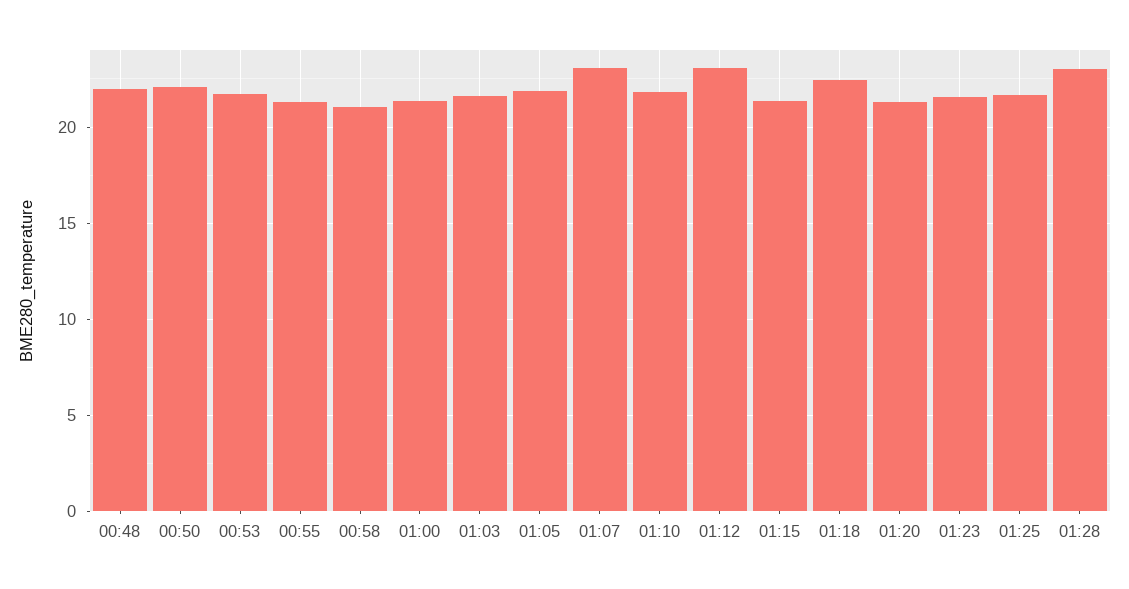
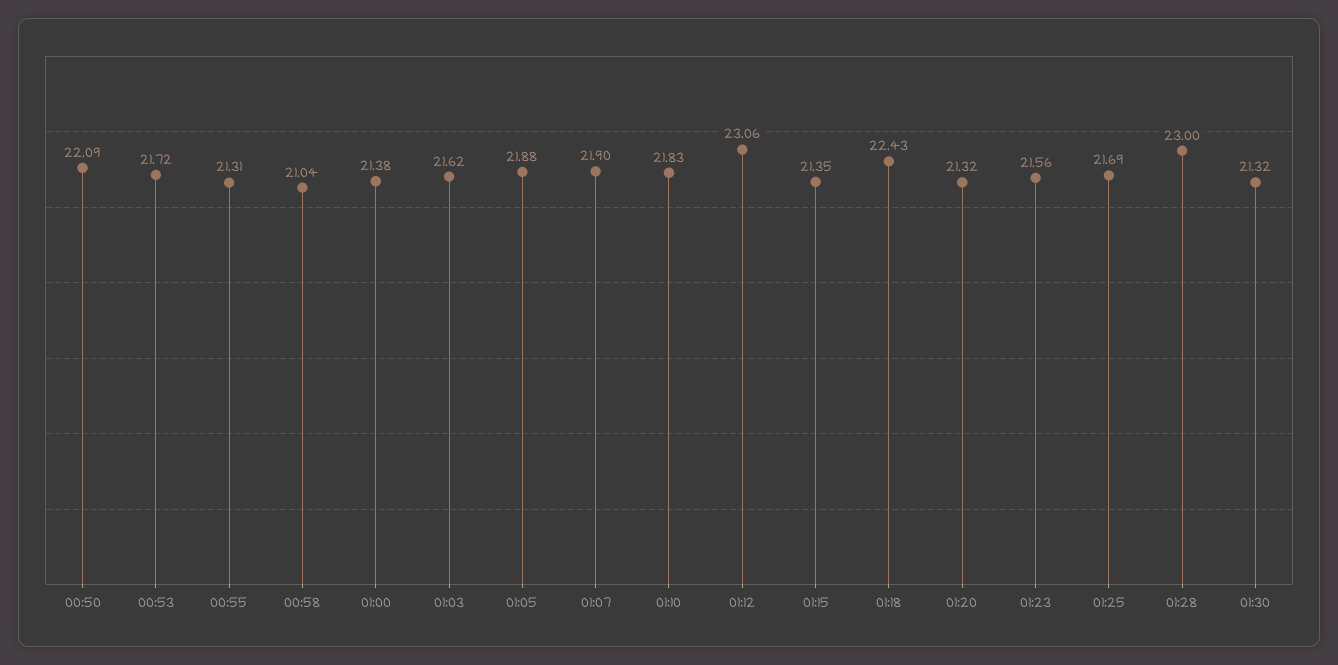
00:48: 22 -> none
01:07: 23 -> 21.9
01:30: none -> 21.32

